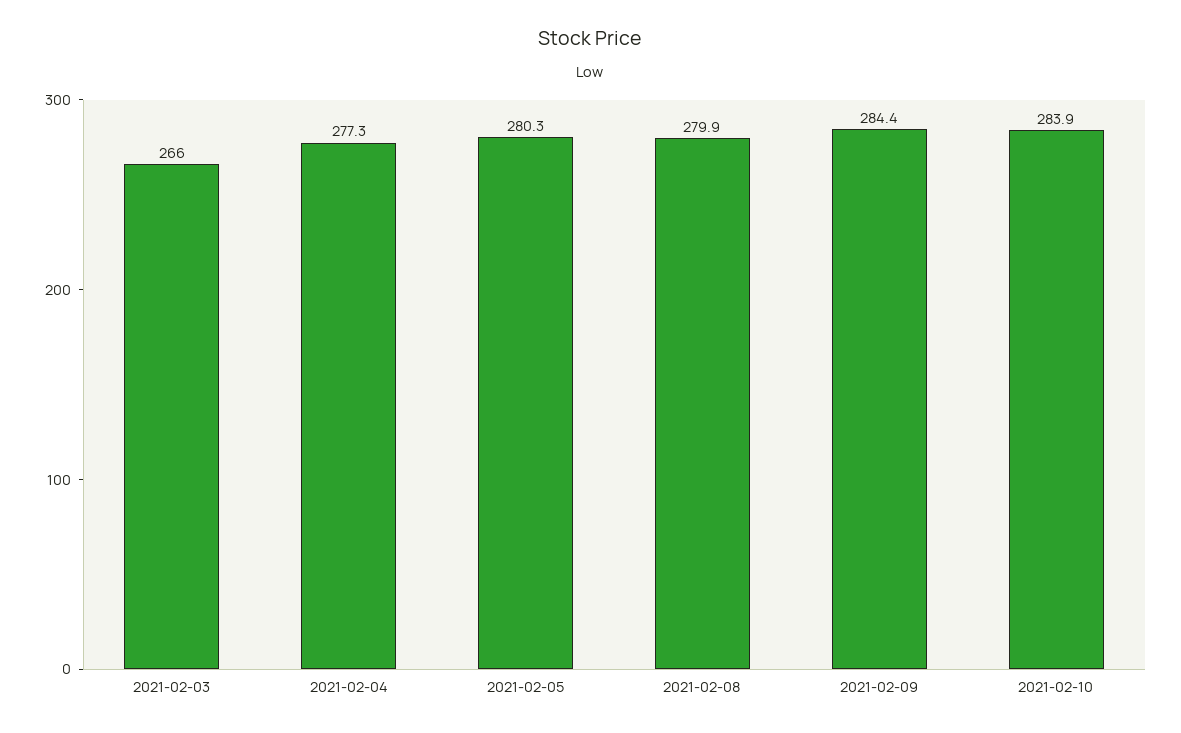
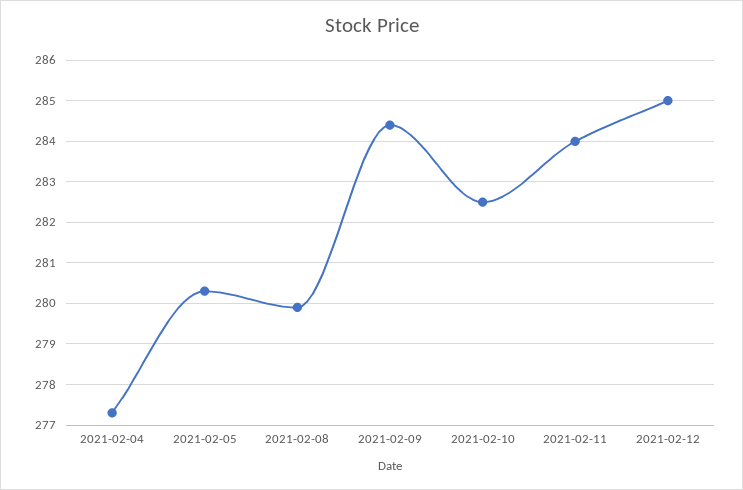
2021-02-03: 266 -> none
2021-02-10: 283.9 -> 282.5
2021-02-11: none -> 284
2021-02-12: none -> 285

